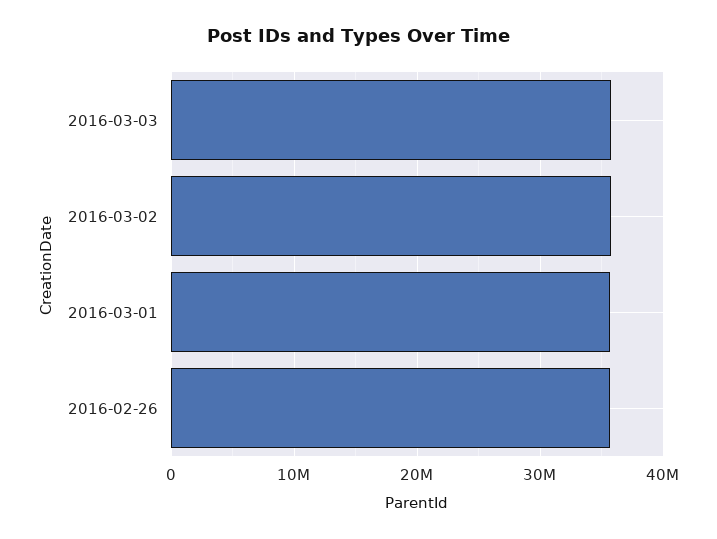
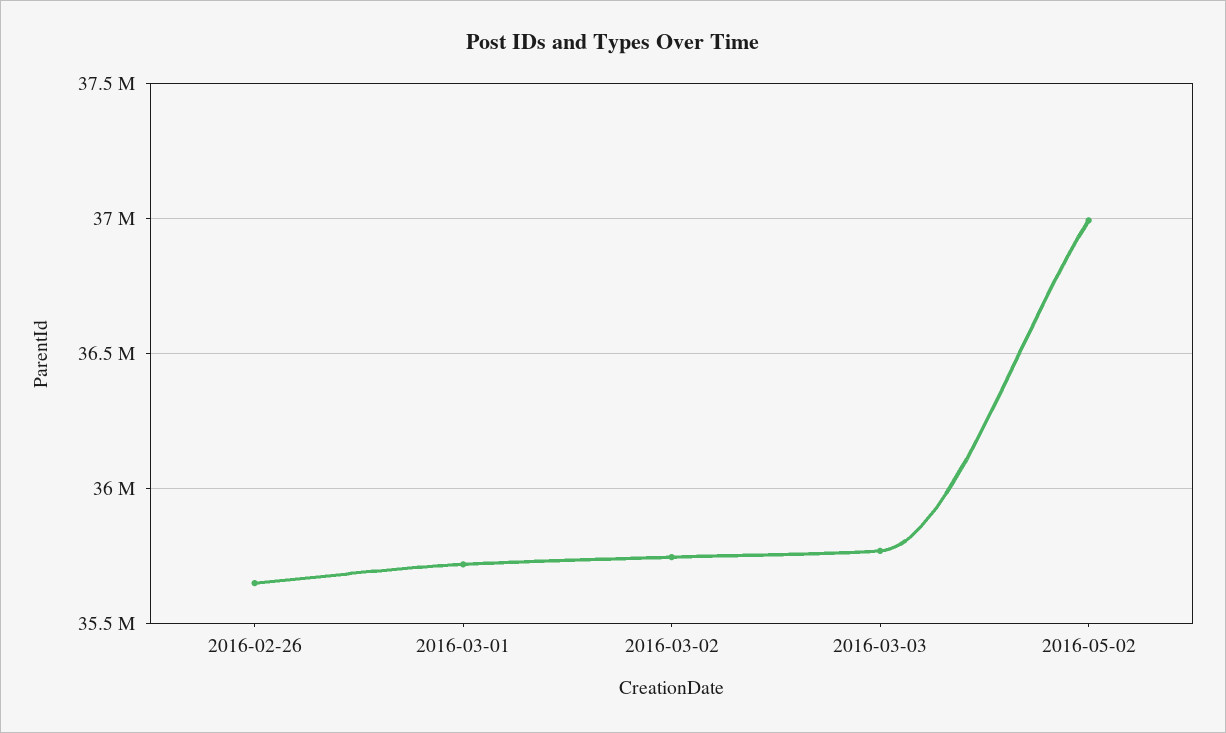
2016-05-02: none -> 37000000

